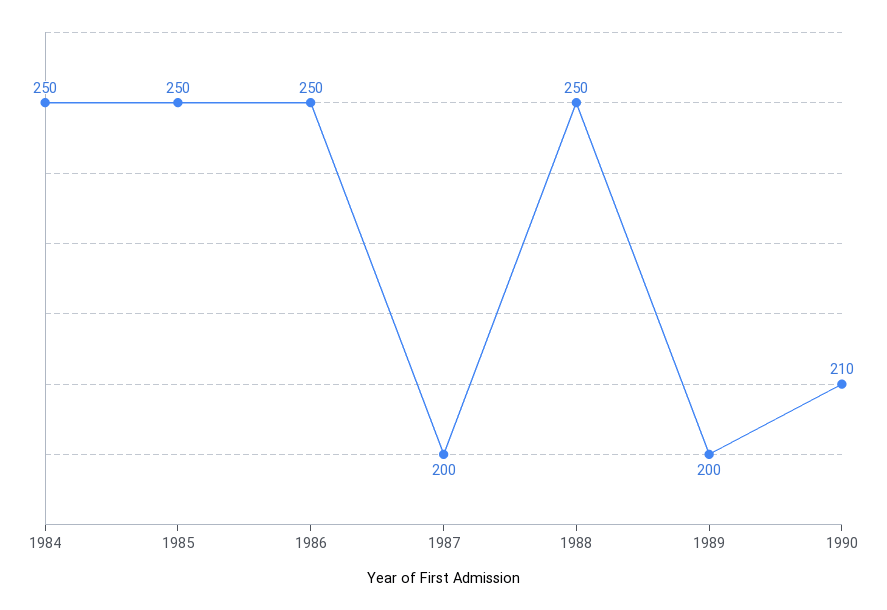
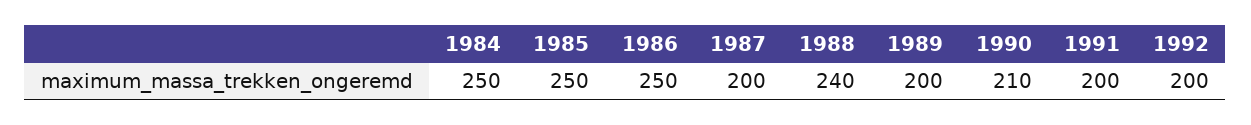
1988: 250 -> 240
1991: none -> 200
1992: none -> 200

